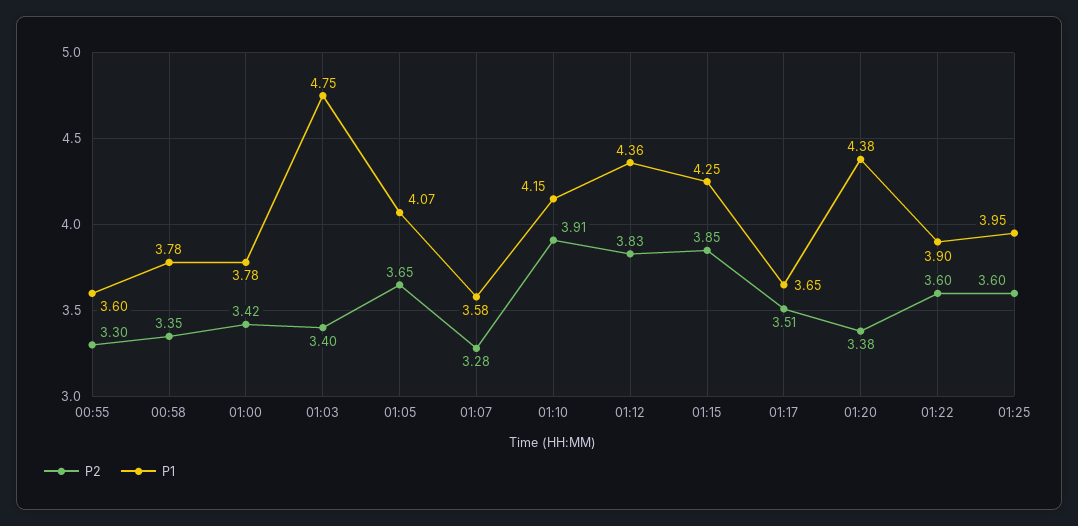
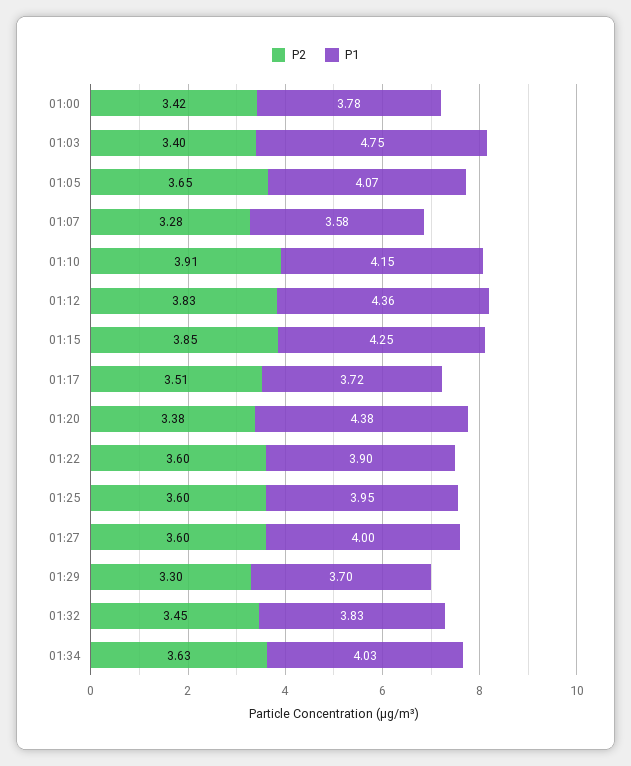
P2, 00:55: 3.3 -> none
P1, 00:55: 3.6 -> none
P2, 00:58: 3.35 -> none
P1, 00:58: 3.78 -> none
P1, 01:17: 3.65 -> 3.72
P2, 01:27: none -> 3.6
P1, 01:27: none -> 4
P2, 01:29: none -> 3.3
P1, 01:29: none -> 3.7
P2, 01:32: none -> 3.45
P1, 01:32: none -> 3.83
P2, 01:34: none -> 3.63
P1, 01:34: none -> 4.03

